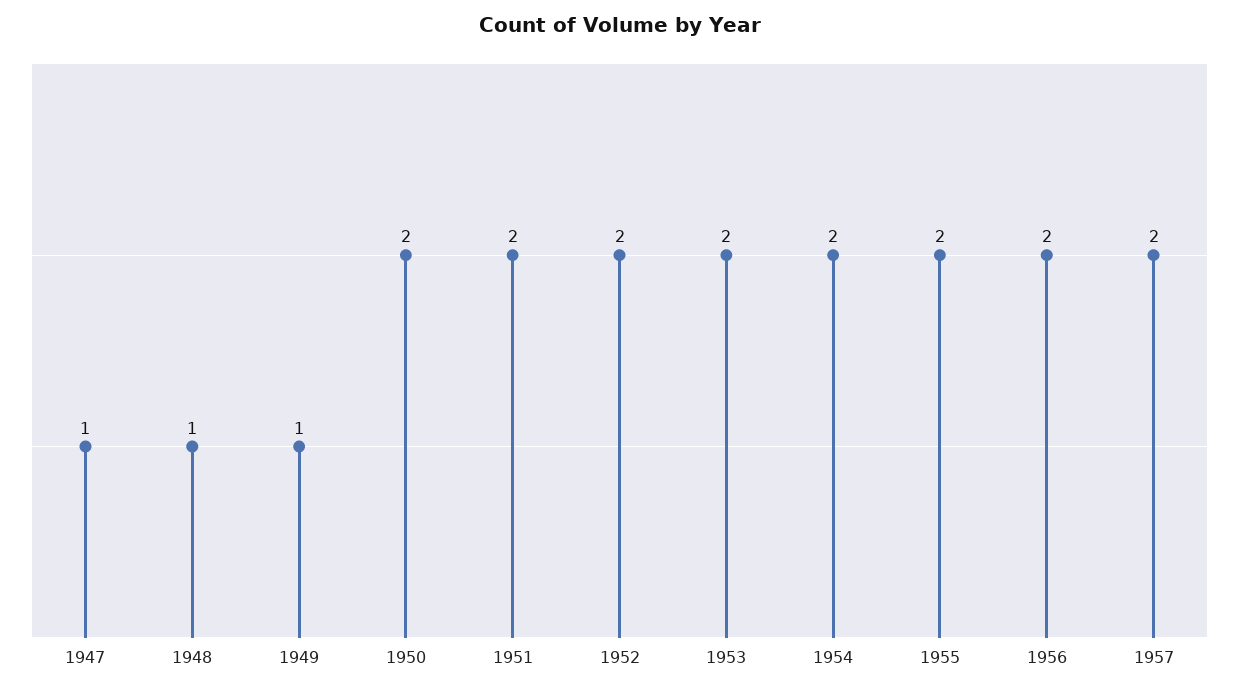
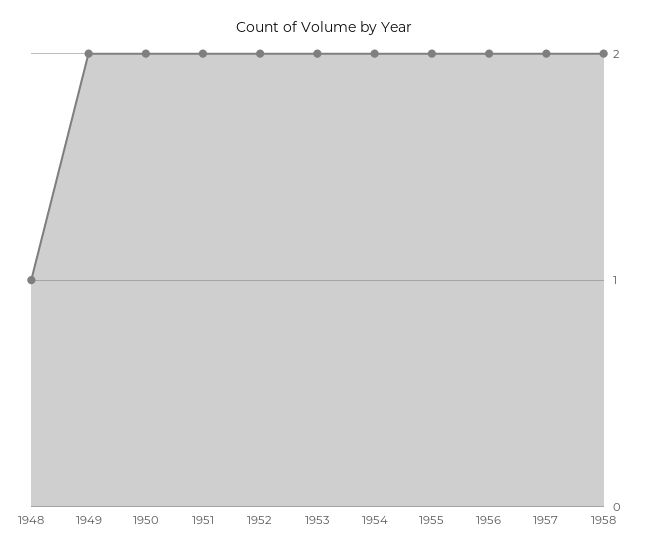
1947: 1 -> none
1949: 1 -> 2
1958: none -> 2

